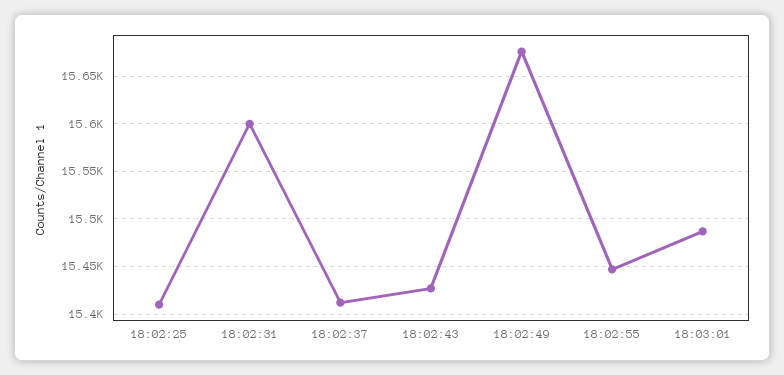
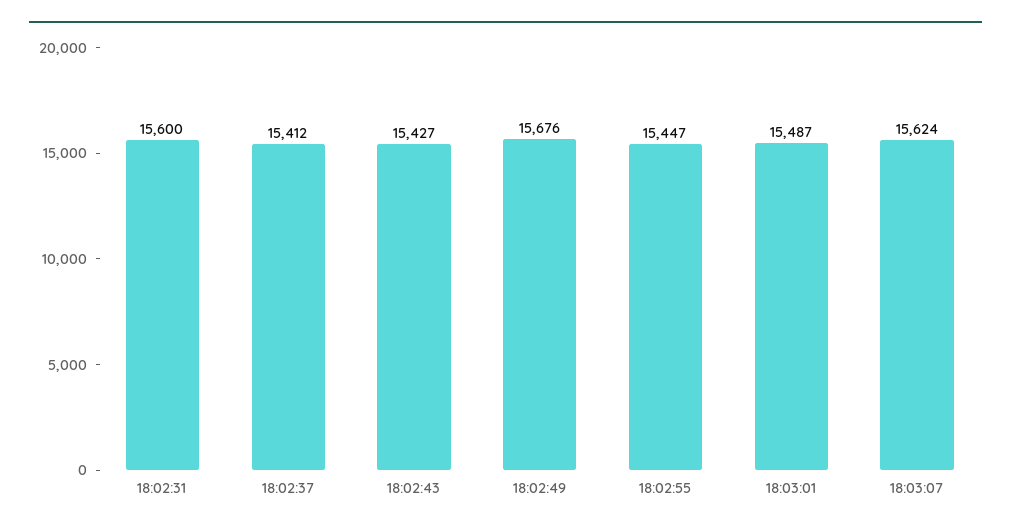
18:02:25: 15410 -> none
18:03:07: none -> 15624

